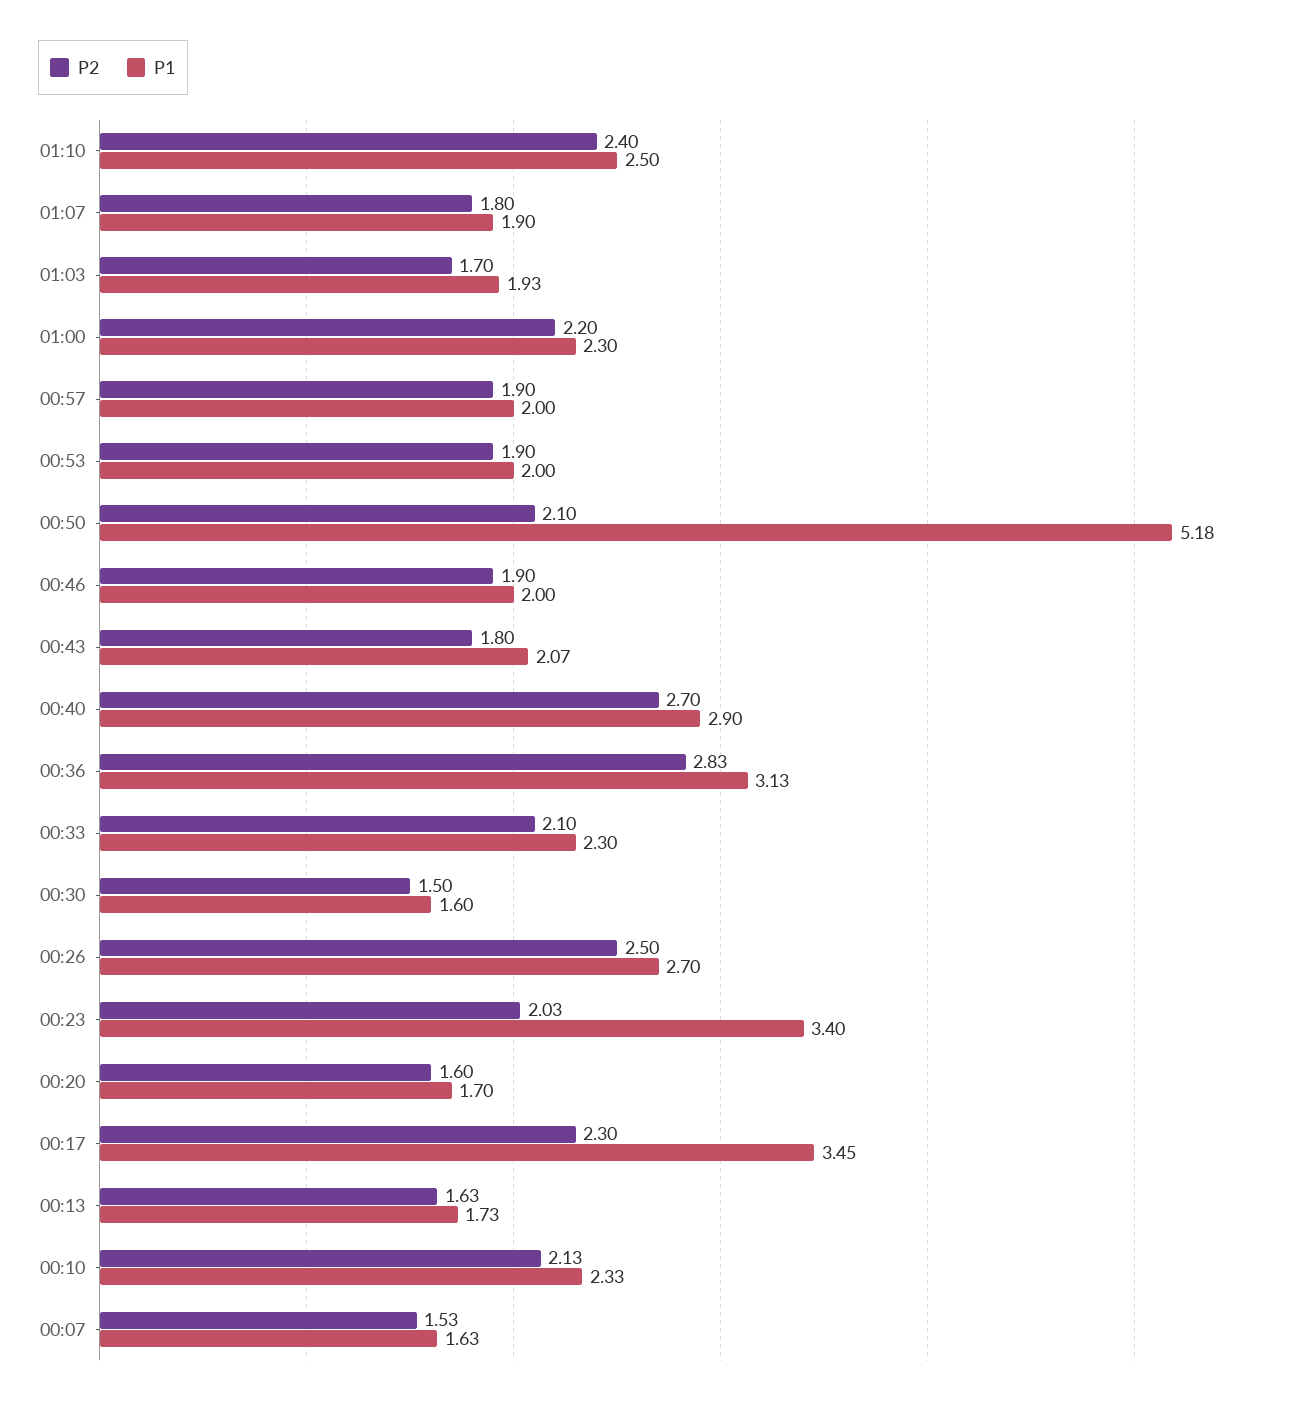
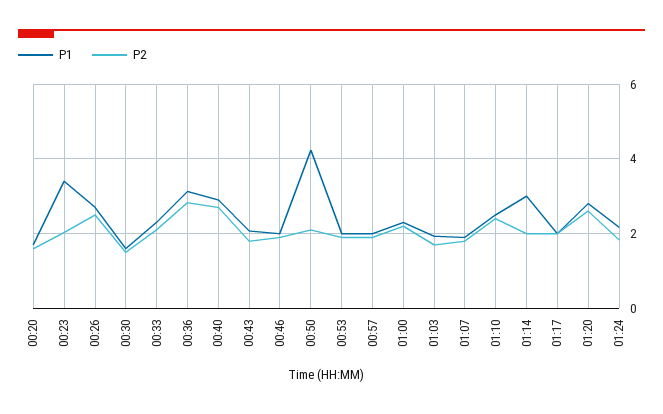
P1, 00:50: 5.18 -> 4.2
P2, 00:17: 2.3 -> none
P1, 00:17: 3.45 -> none
P2, 00:13: 1.63 -> none
P1, 00:13: 1.73 -> none
P2, 00:10: 2.13 -> none
P1, 00:10: 2.33 -> none
P2, 00:07: 1.53 -> none
P1, 00:07: 1.63 -> none
P1, 01:14: none -> 3
P2, 01:14: none -> 2
P1, 01:17: none -> 2
P2, 01:17: none -> 2
P1, 01:20: none -> 2.8
P2, 01:20: none -> 2.6
P1, 01:24: none -> 2.2
P2, 01:24: none -> 1.8

